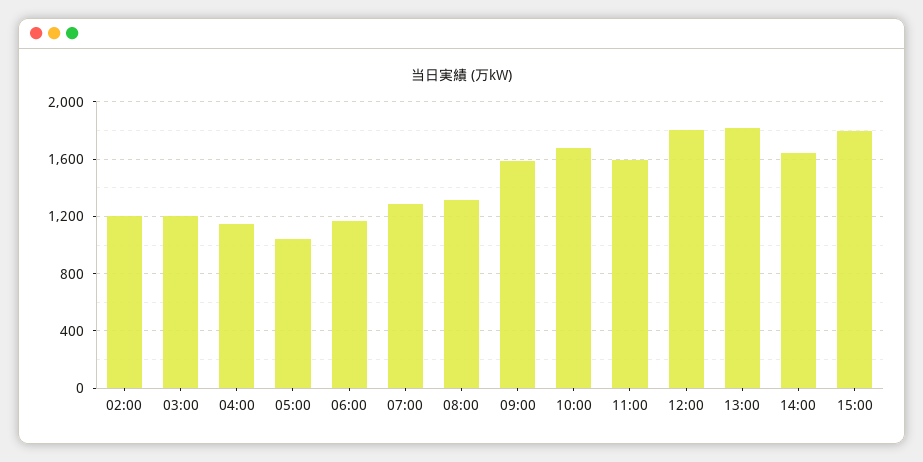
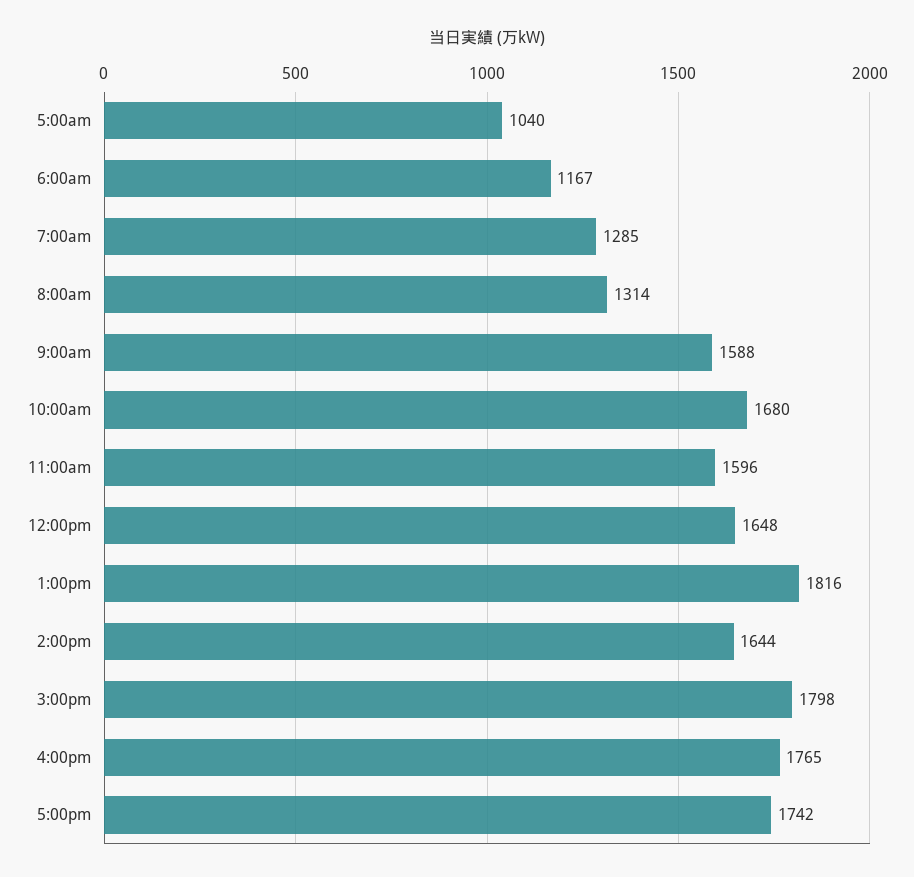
02:00: 1200 -> none
03:00: 1200 -> none
04:00: 1150 -> none
12:00: 1800 -> 1648
4:00pm: none -> 1765
5:00pm: none -> 1742

